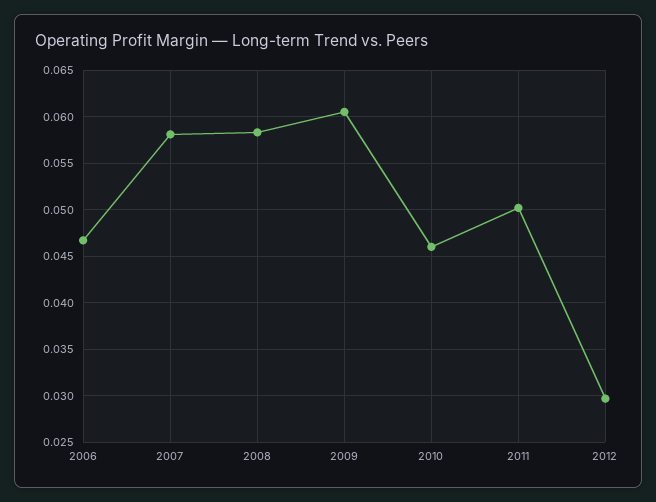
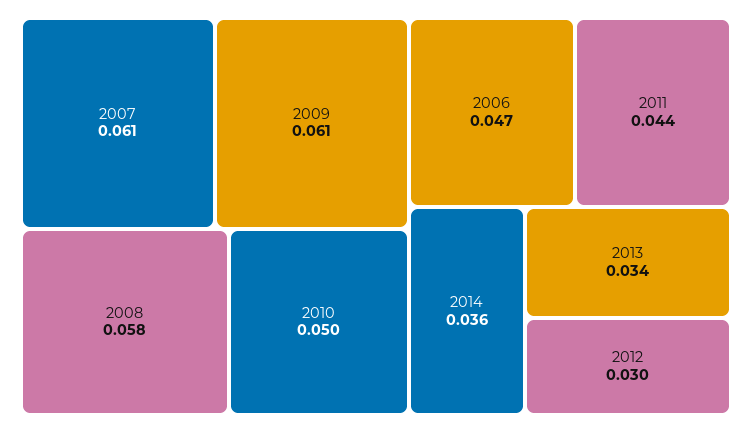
2007: 0.058 -> 0.061
2010: 0.046 -> 0.05
2011: 0.05 -> 0.044
2014: none -> 0.036
2013: none -> 0.034

